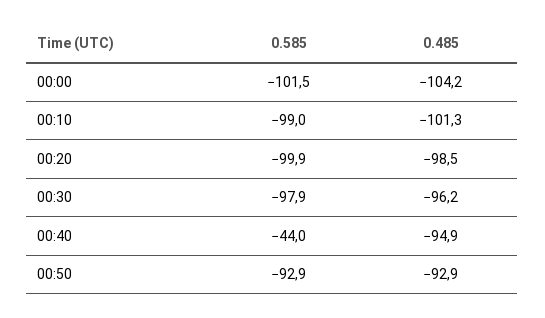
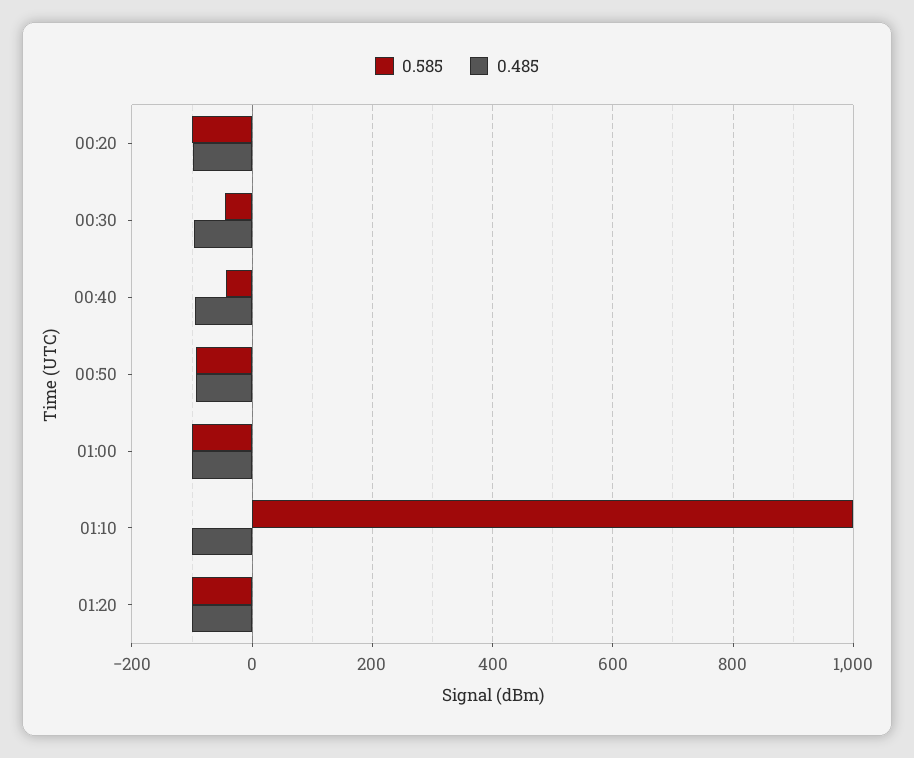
0.585, 00:00: -101.5 -> none
0.485, 00:00: -104.2 -> none
0.585, 00:10: -99 -> none
0.485, 00:10: -101.3 -> none
0.585, 00:30: -97.9 -> -40
0.585, 01:00: none -> -100
0.485, 01:00: none -> -100
0.585, 01:10: none -> 1000
0.485, 01:10: none -> -100
0.585, 01:20: none -> -100
0.485, 01:20: none -> -100

